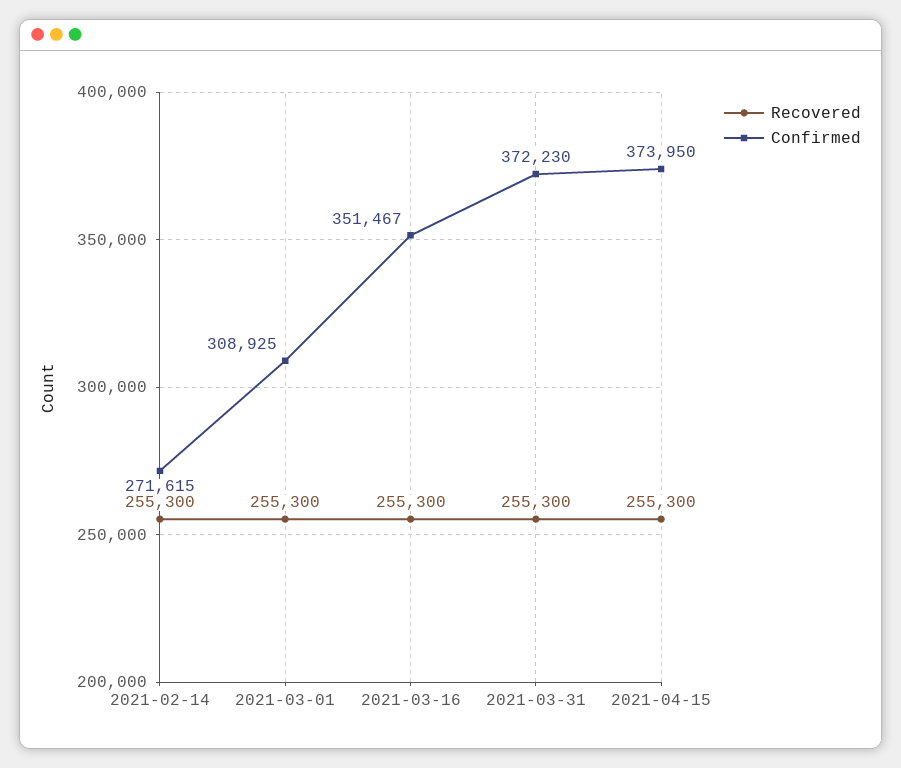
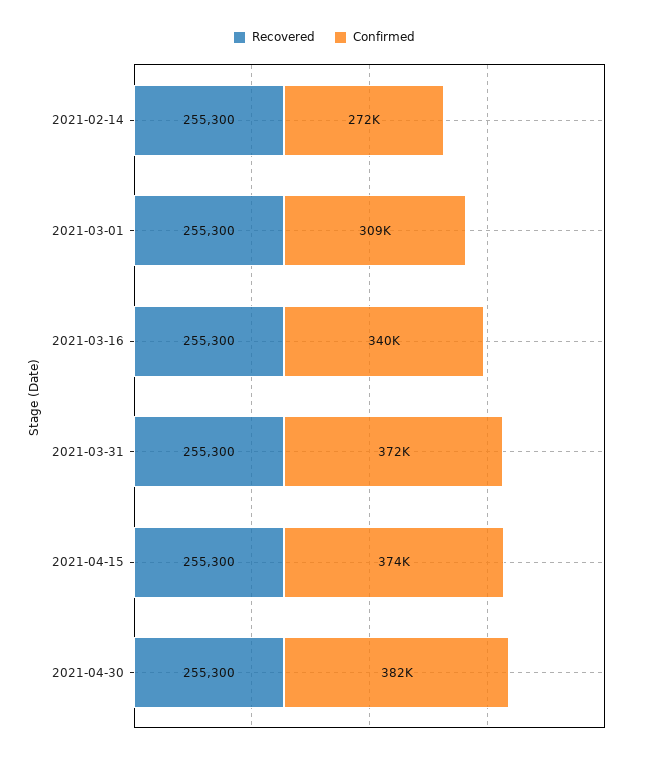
Confirmed, 2021-03-16: 351467 -> 340000
Recovered, 2021-04-30: none -> 255300
Confirmed, 2021-04-30: none -> 382000

